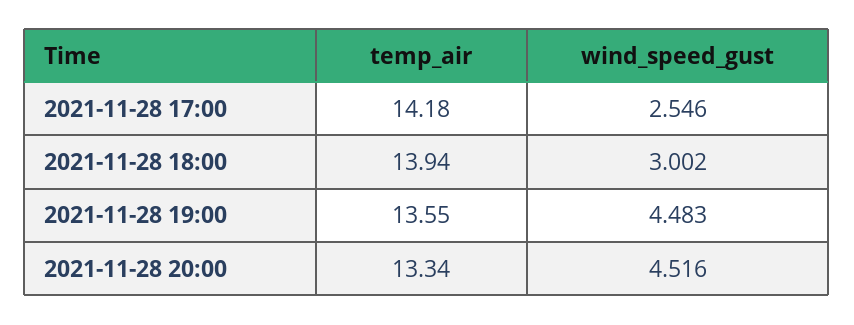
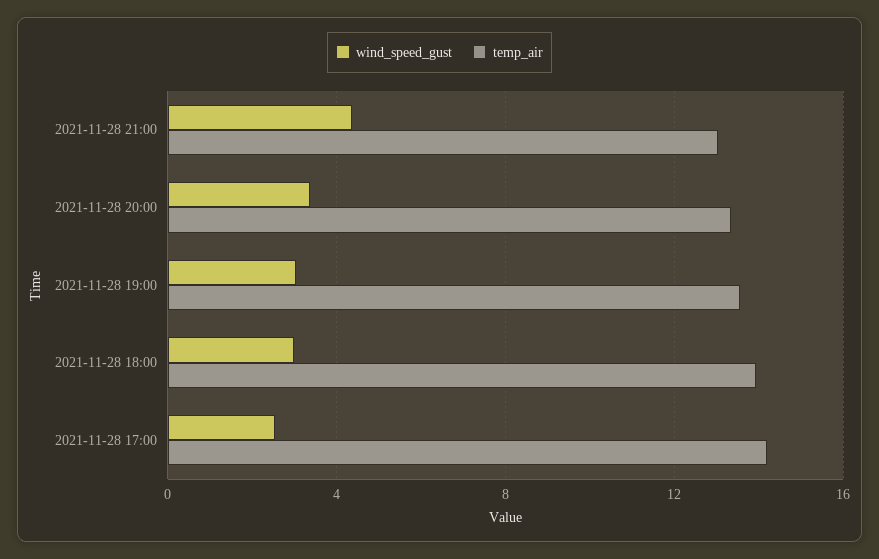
wind_speed_gust, 2021-11-28 19:00: 4.483 -> 3
wind_speed_gust, 2021-11-28 20:00: 4.516 -> 3.5
wind_speed_gust, 2021-11-28 21:00: none -> 4.5
temp_air, 2021-11-28 21:00: none -> 13

